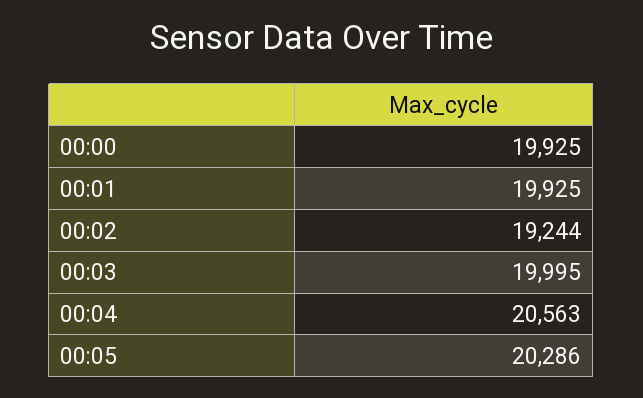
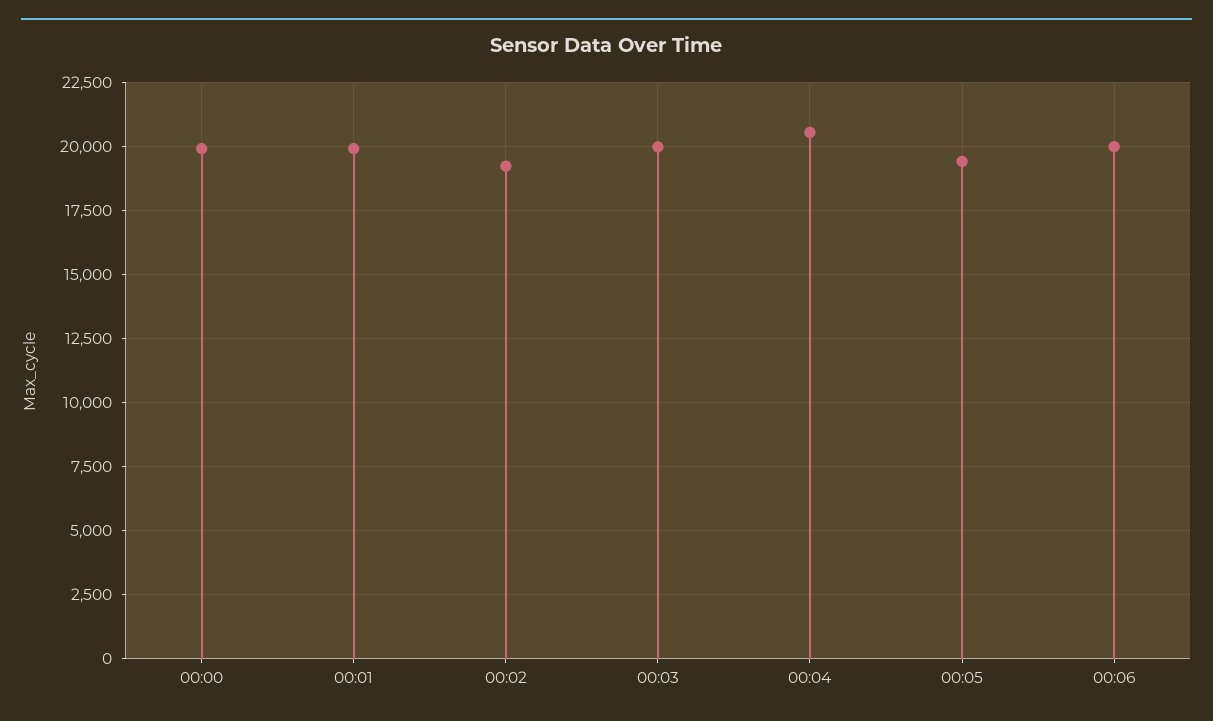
00:05: 20286 -> 19500
00:06: none -> 20000

